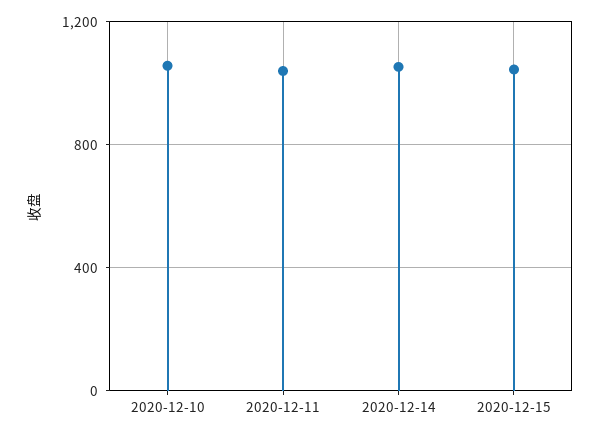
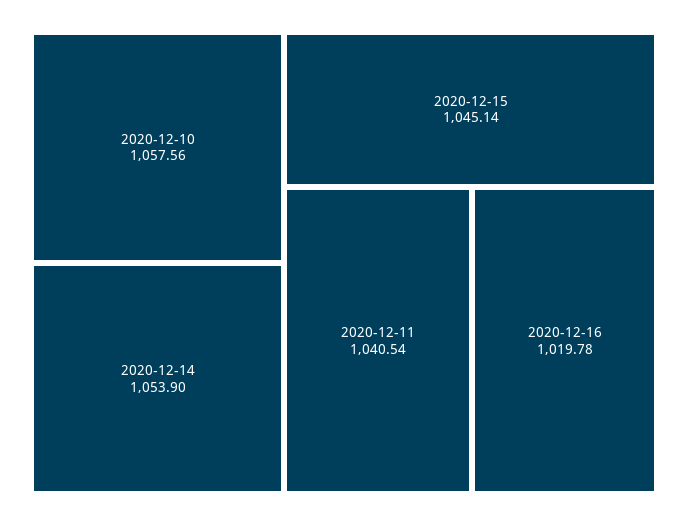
2020-12-16: none -> 1019.78

